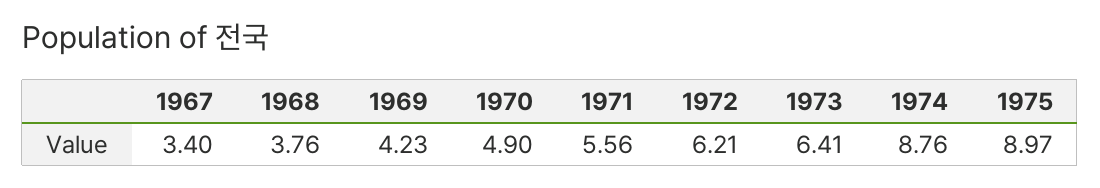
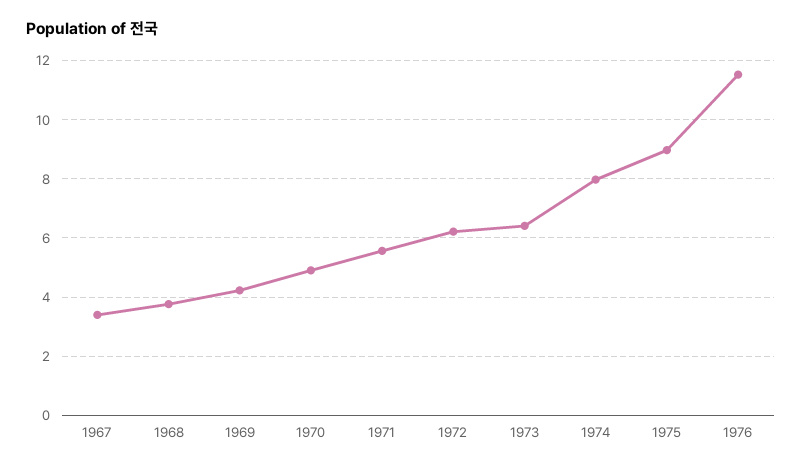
1974: 8.76 -> 8
1976: none -> 11.5

